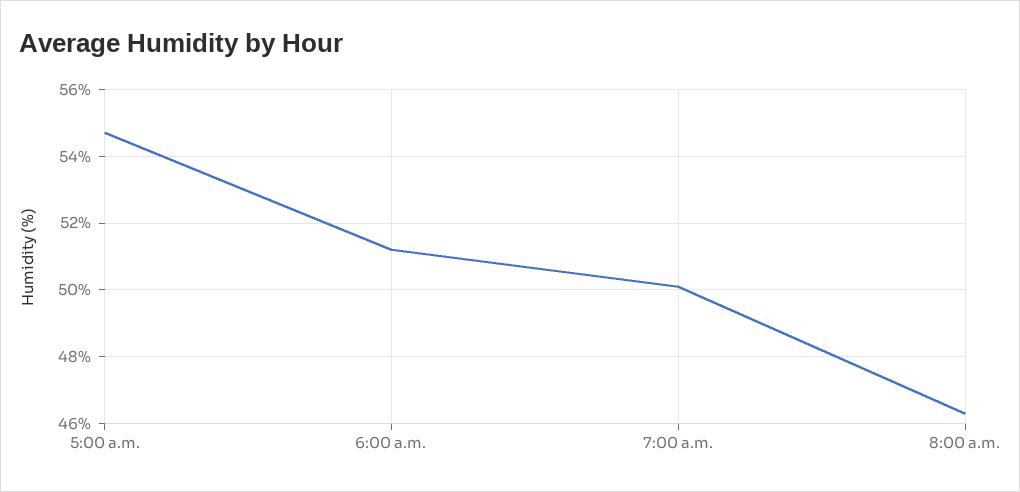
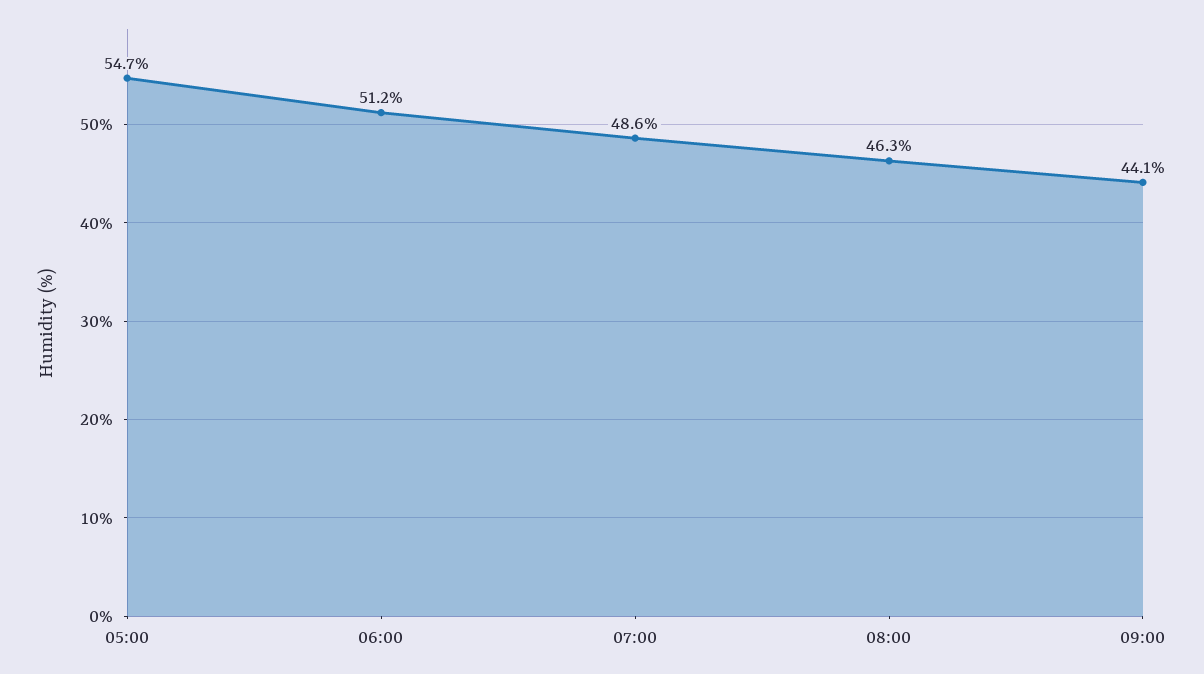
7:00 a.m.: 50 -> 48.6
09:00: none -> 44.1

